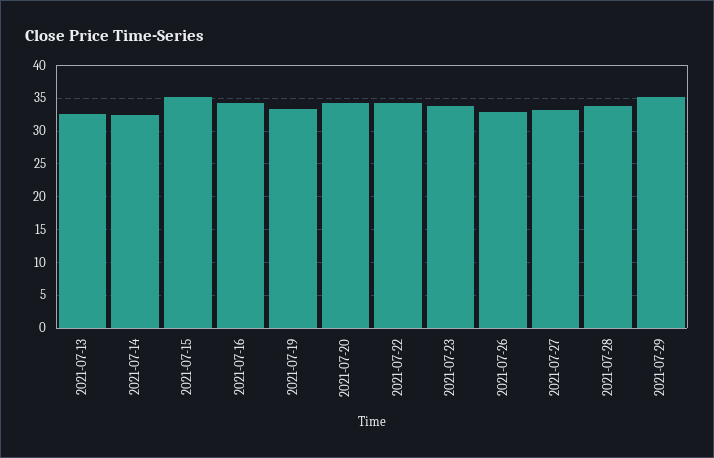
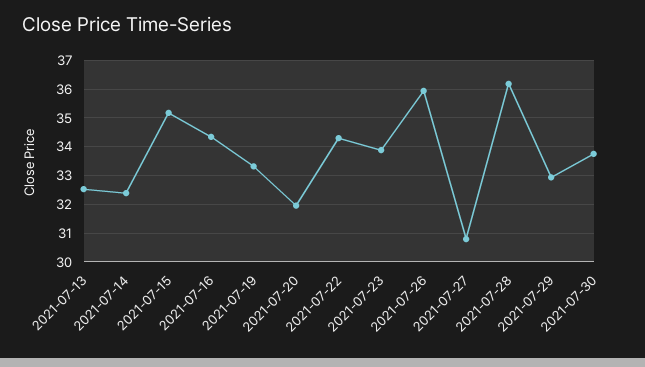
2021-07-20: 34 -> 32
2021-07-26: 33 -> 36
2021-07-27: 33 -> 30.75
2021-07-28: 34 -> 36.25
2021-07-29: 35 -> 33
2021-07-30: none -> 33.75

